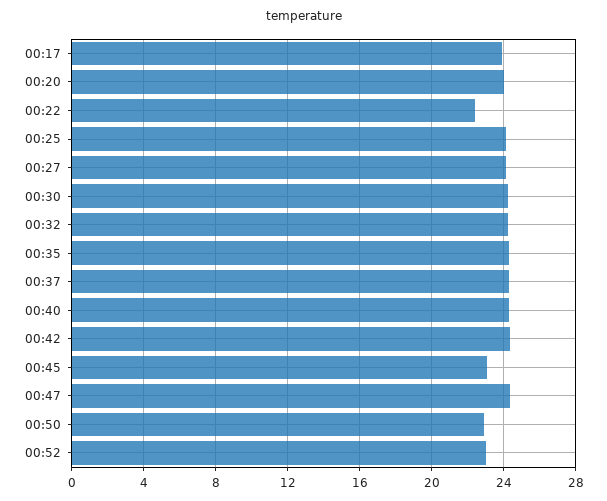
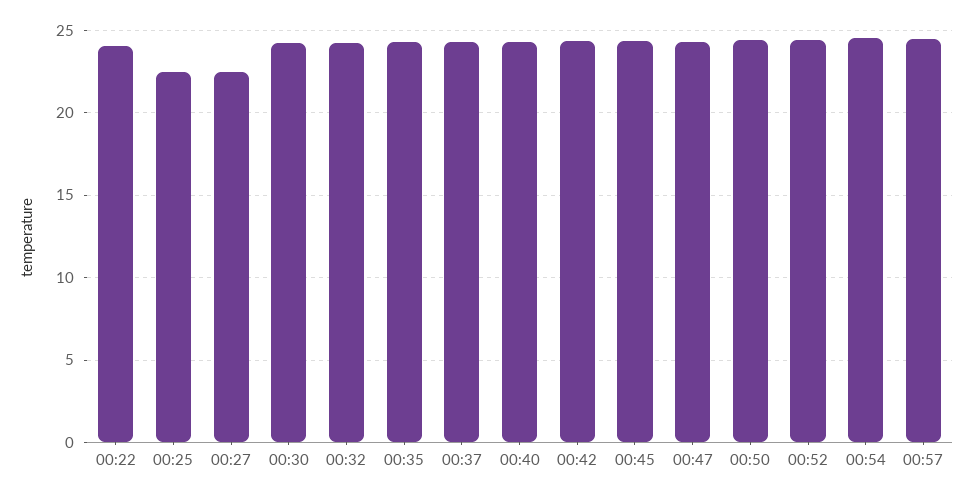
00:17: 24 -> none
00:20: 24 -> none
00:22: 22.5 -> 24
00:25: 24 -> 22.5
00:27: 24 -> 22.5
00:45: 23 -> 24.5
00:50: 23 -> 24.5
00:52: 23 -> 24.5
00:54: none -> 24.5
00:57: none -> 24.5

